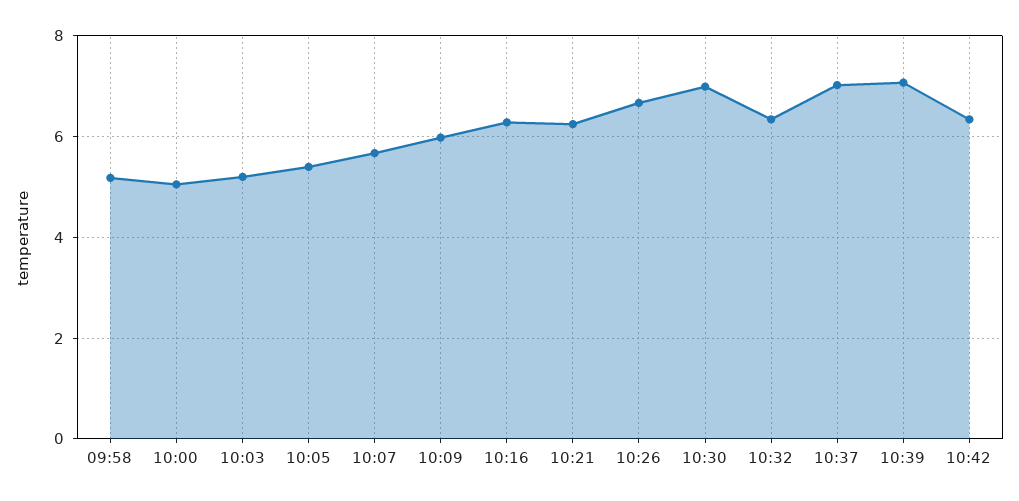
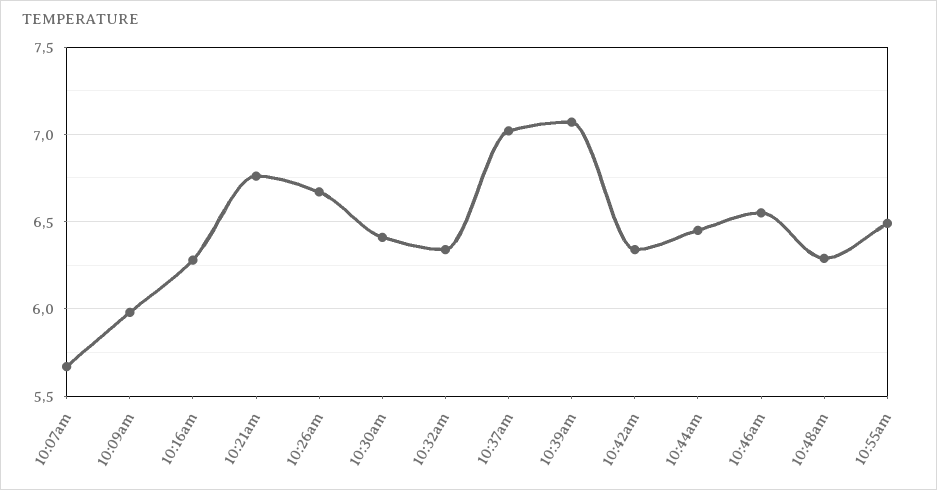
09:58: 5.2 -> none
10:00: 5 -> none
10:03: 5.2 -> none
10:05: 5.4 -> none
10:21: 6.2 -> 6.75
10:30: 7 -> 6.4
10:44am: none -> 6.45
10:46am: none -> 6.55
10:48am: none -> 6.3
10:55am: none -> 6.5

